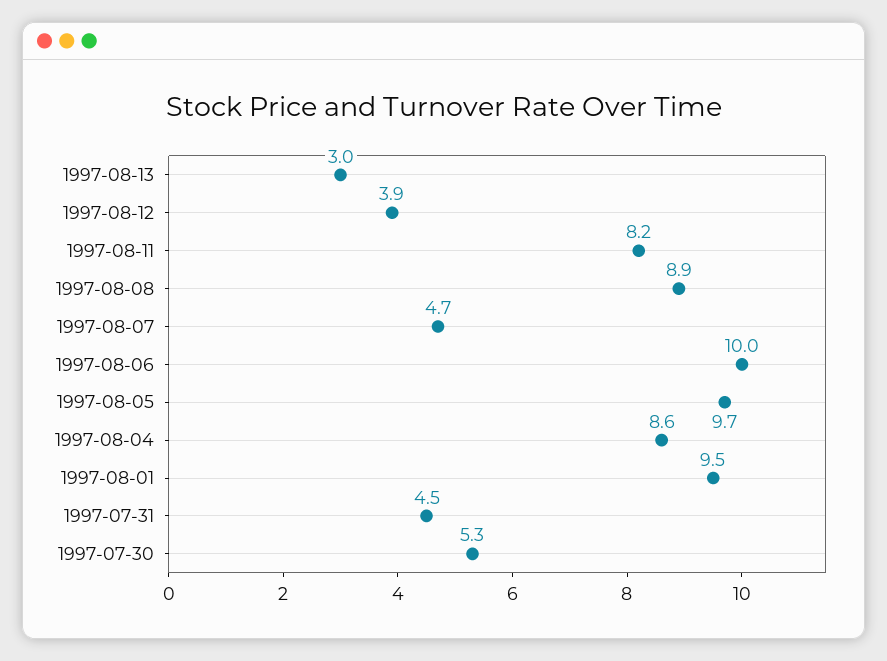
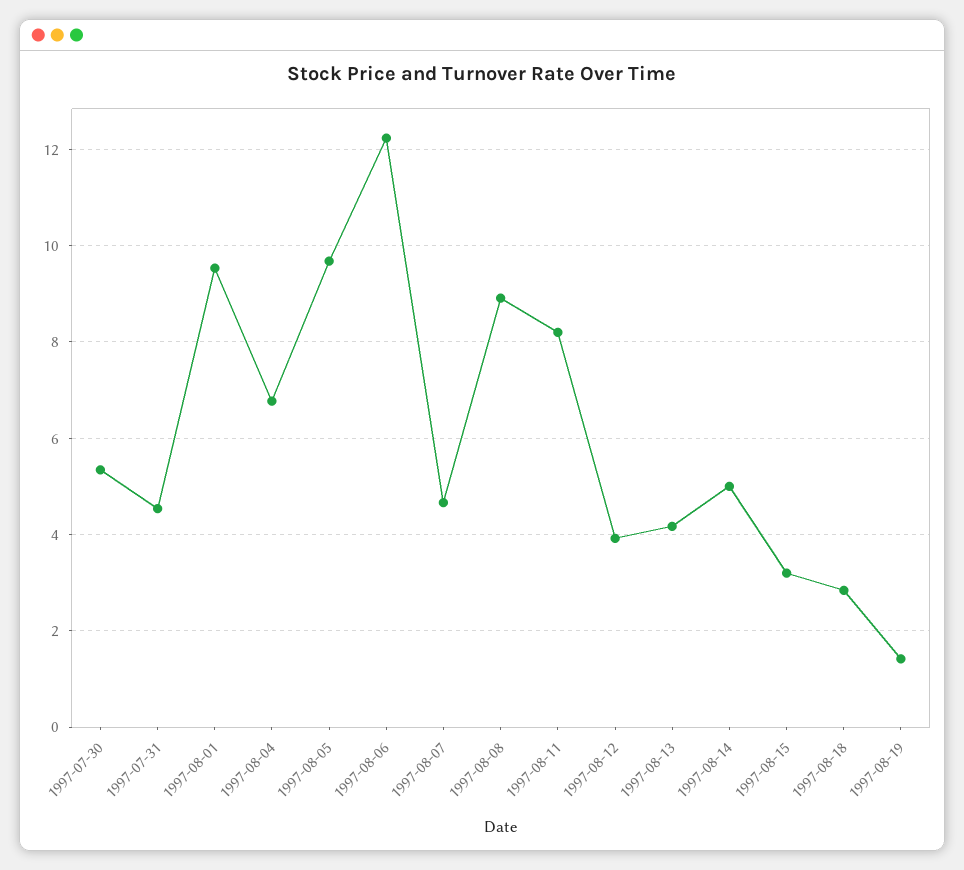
1997-08-13: 3 -> 4.2
1997-08-06: 10 -> 12.2
1997-08-04: 8.6 -> 6.8
1997-08-14: none -> 5
1997-08-15: none -> 3.2
1997-08-18: none -> 2.8
1997-08-19: none -> 1.4

